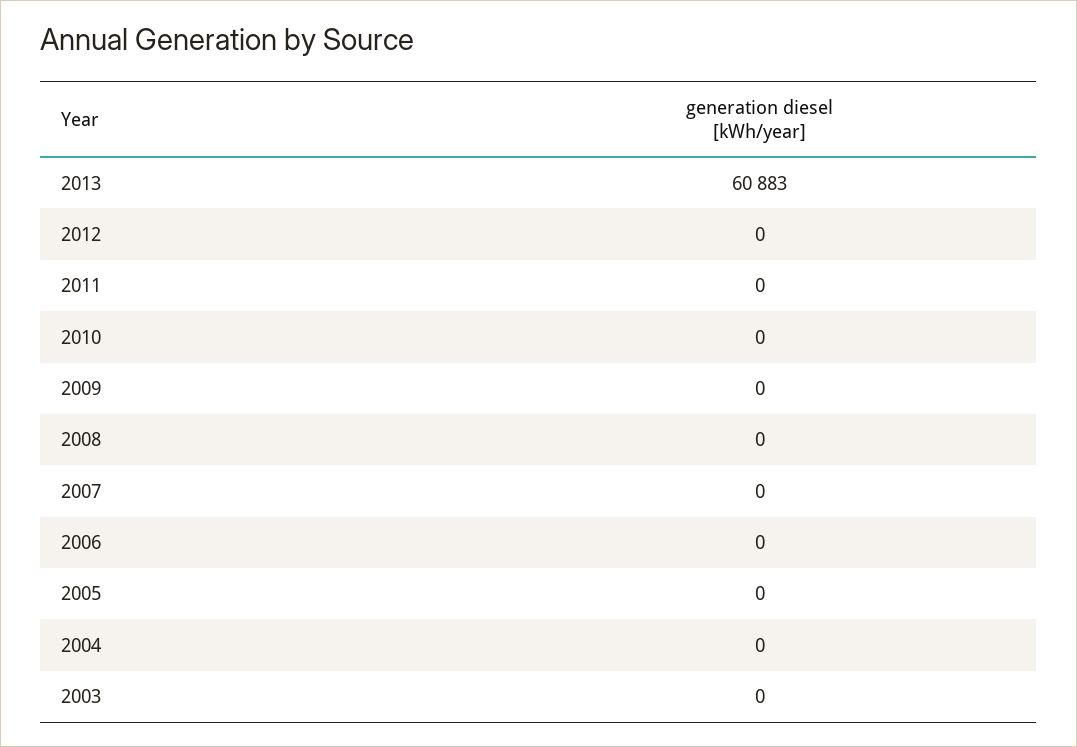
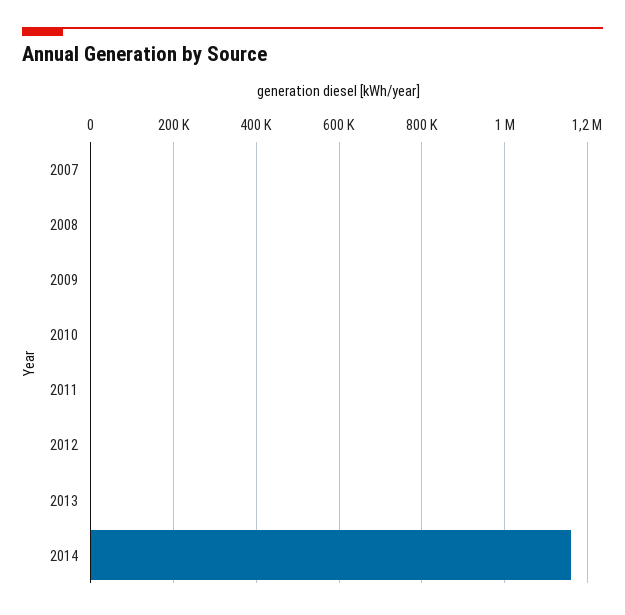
2013: 60883 -> 0
2006: 0 -> none
2005: 0 -> none
2004: 0 -> none
2003: 0 -> none
2014: none -> 1160000

